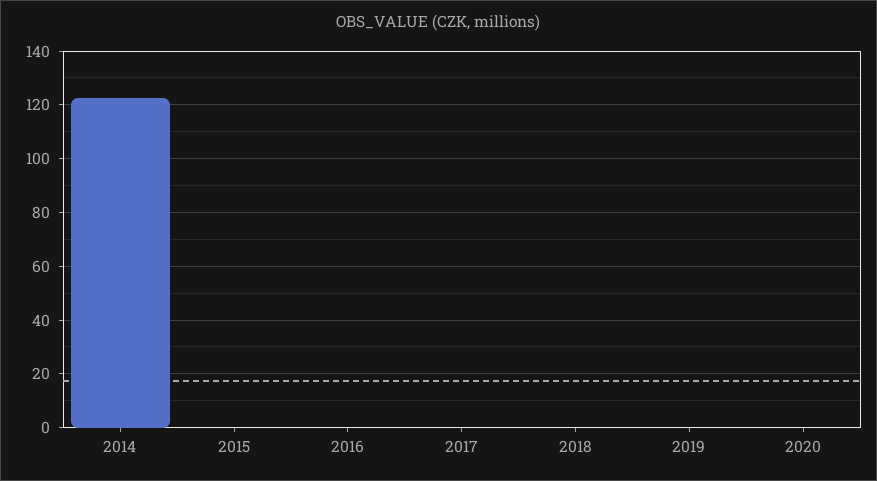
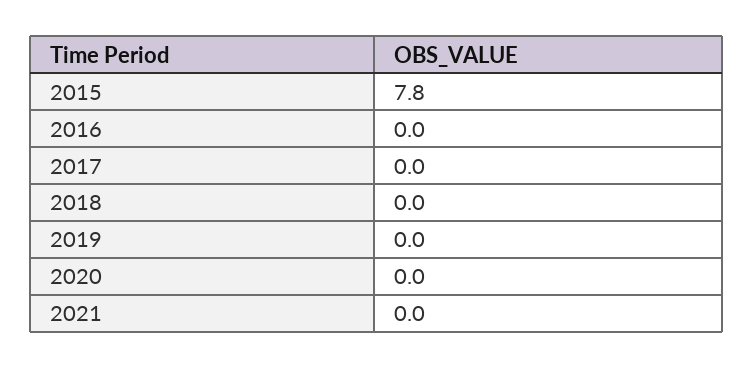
2014: 122.5 -> none
2015: 0 -> 7.8
2021: none -> 0

